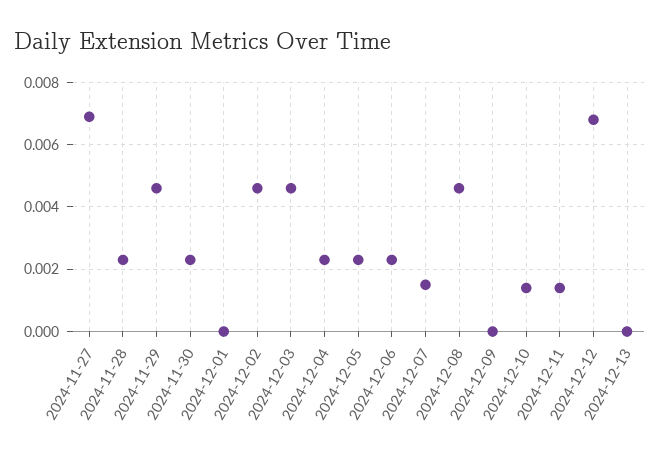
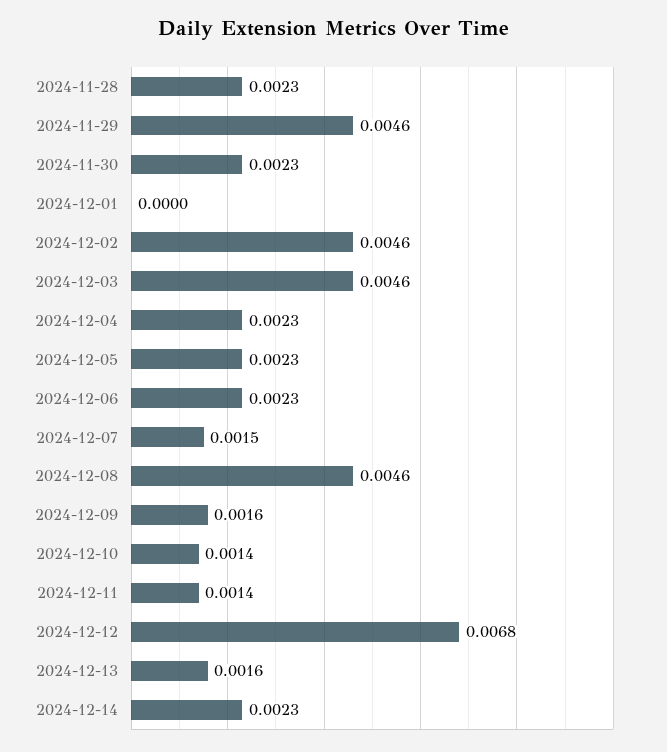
2024-11-27: 0.007 -> none
2024-12-09: 0 -> 0.0016
2024-12-13: 0 -> 0.0016
2024-12-14: none -> 0.0023

